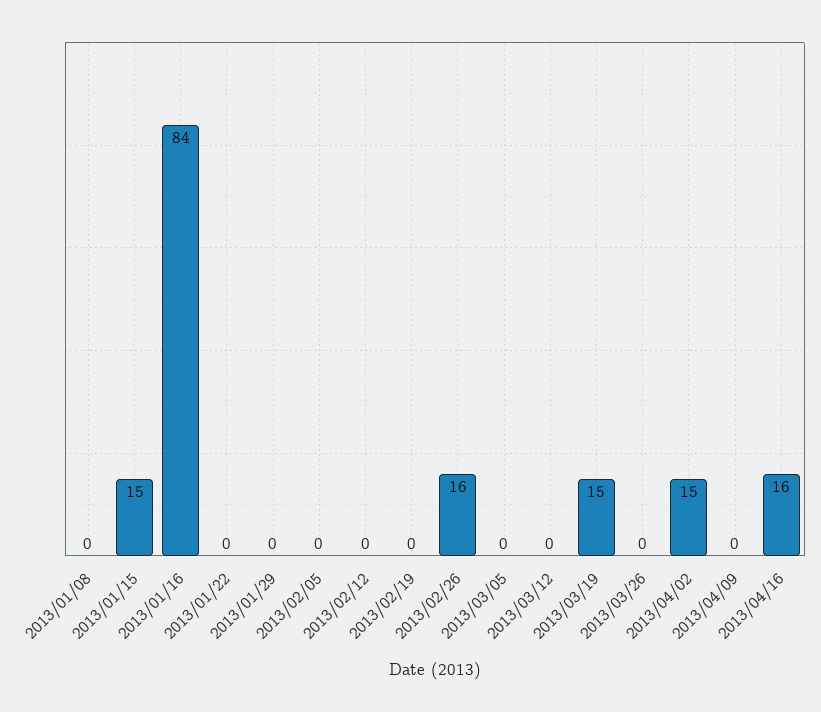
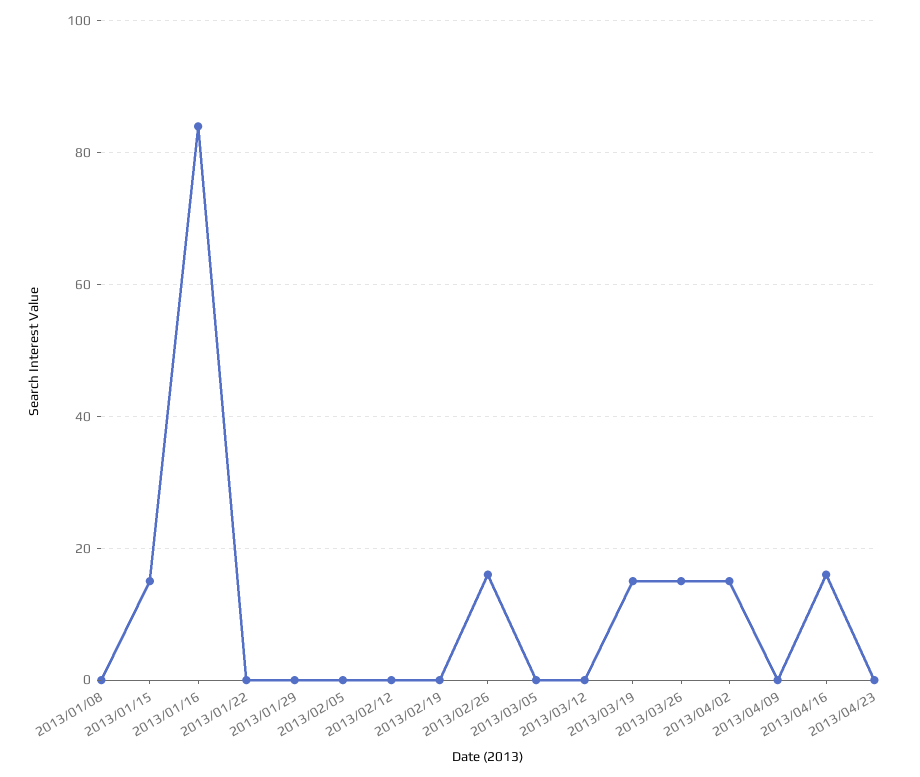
2013/03/26: 0 -> 15
2013/04/23: none -> 0

